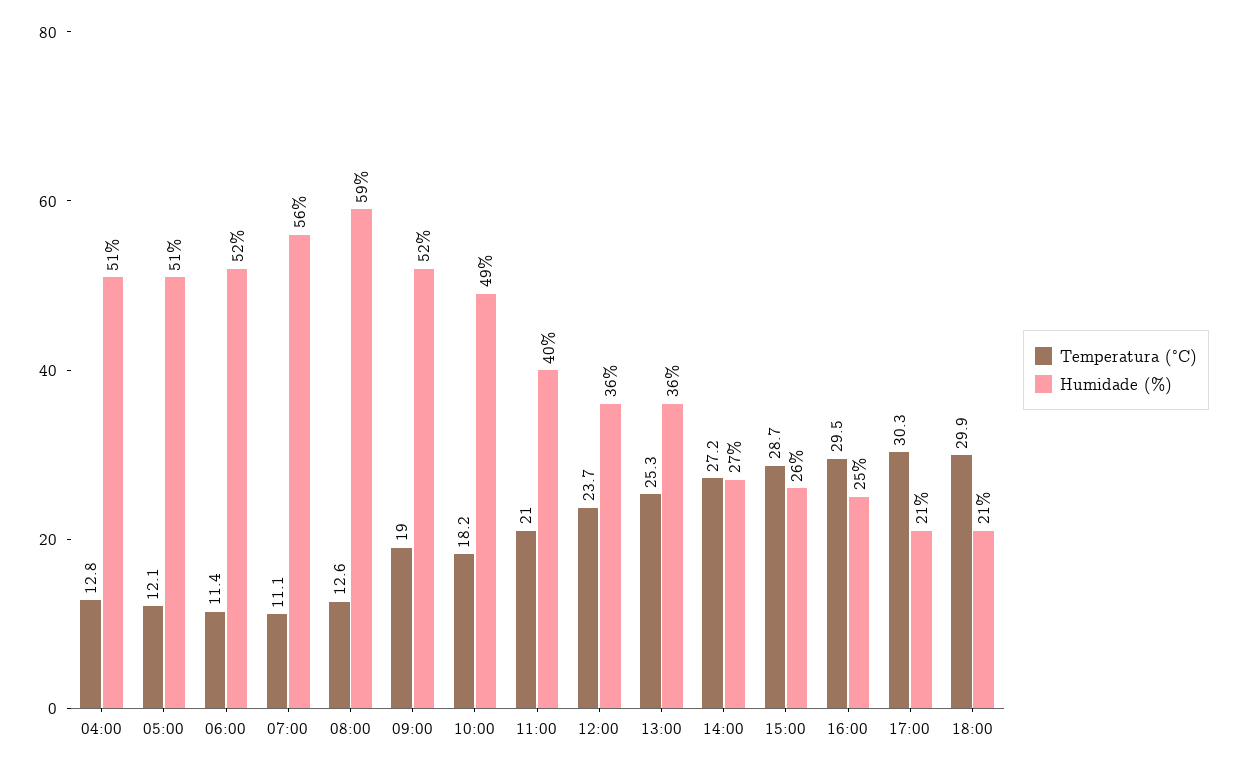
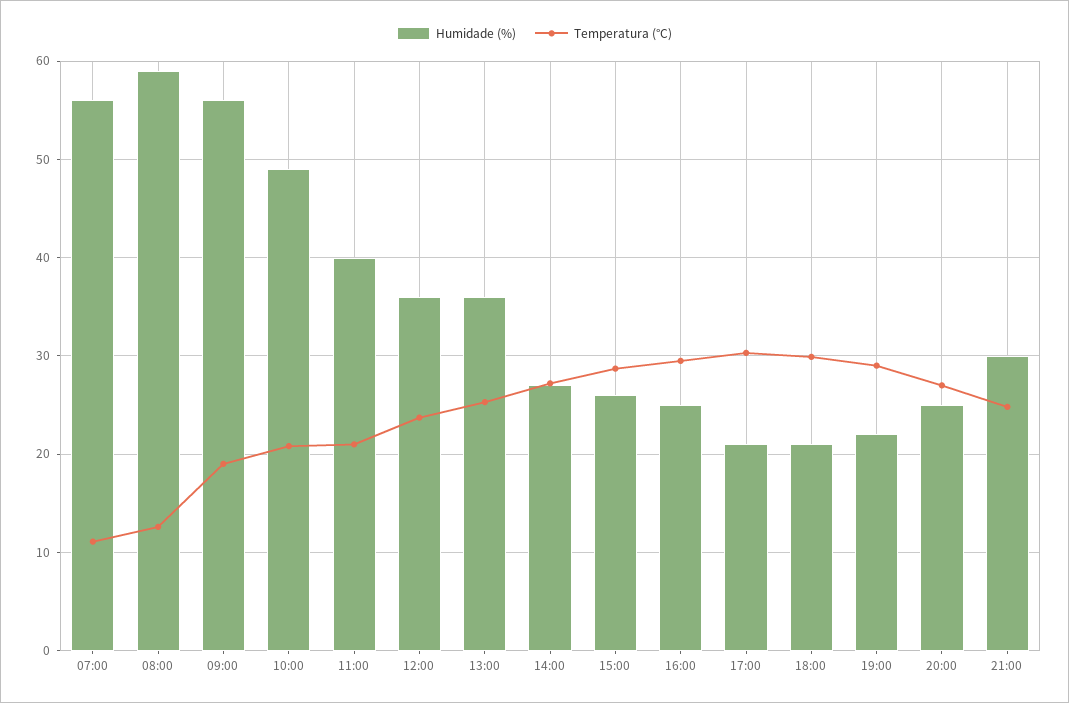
Temperatura (°C), 04:00: 12.8 -> none
Humidade (%), 04:00: 51 -> none
Temperatura (°C), 05:00: 12.1 -> none
Humidade (%), 05:00: 51 -> none
Temperatura (°C), 06:00: 11.4 -> none
Humidade (%), 06:00: 52 -> none
Humidade (%), 09:00: 52 -> 56
Temperatura (°C), 10:00: 18.2 -> 21
Humidade (%), 19:00: none -> 22
Temperatura (°C), 19:00: none -> 29
Humidade (%), 20:00: none -> 25
Temperatura (°C), 20:00: none -> 27
Humidade (%), 21:00: none -> 30
Temperatura (°C), 21:00: none -> 25

